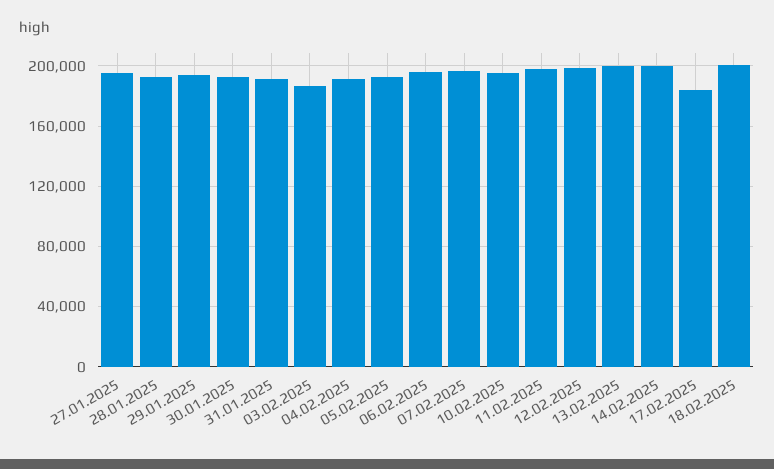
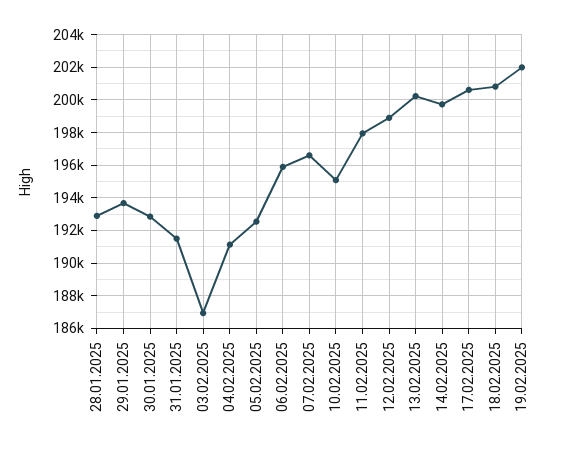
27.01.2025: 195000 -> none
17.02.2025: 185000 -> 200500
19.02.2025: none -> 202000

